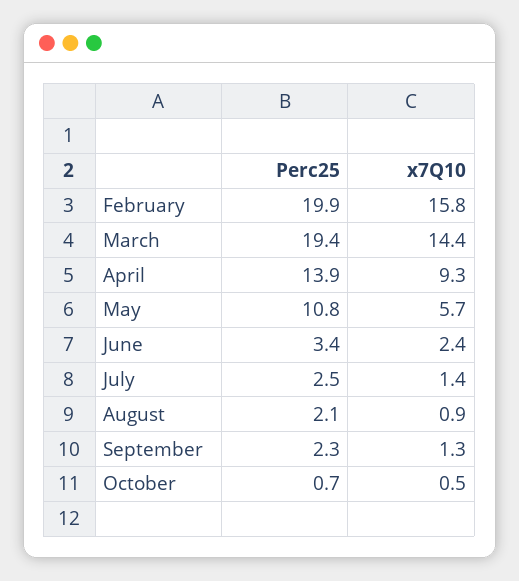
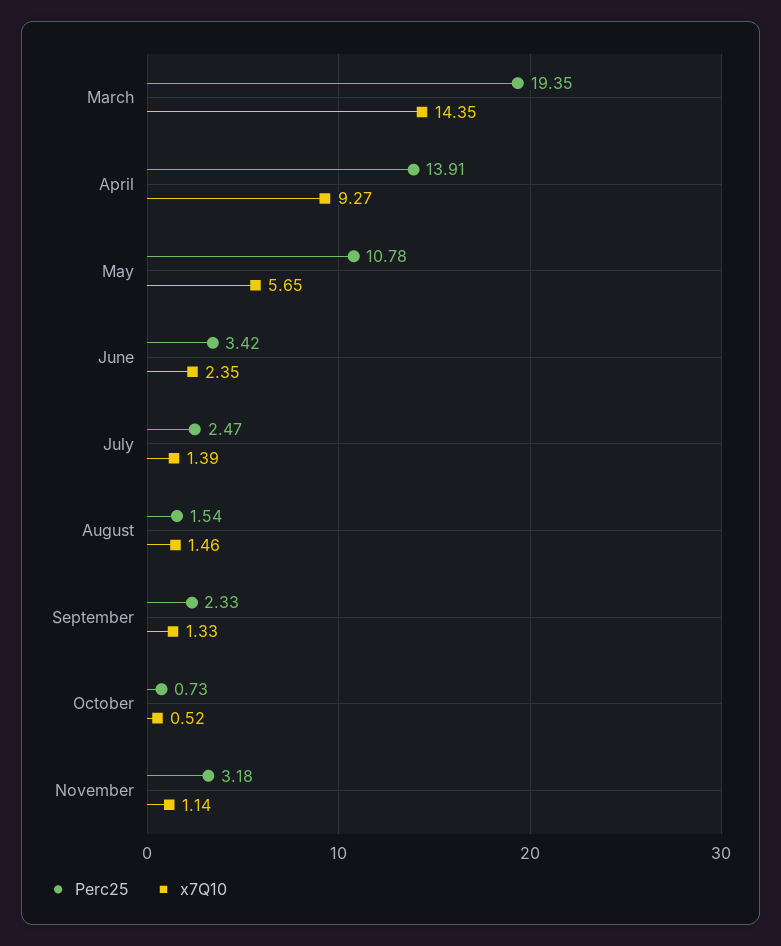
Perc25, February: 19.9 -> none
x7Q10, February: 15.8 -> none
Perc25, August: 2.1 -> 1.54
x7Q10, August: 0.9 -> 1.46
Perc25, November: none -> 3.18
x7Q10, November: none -> 1.14

